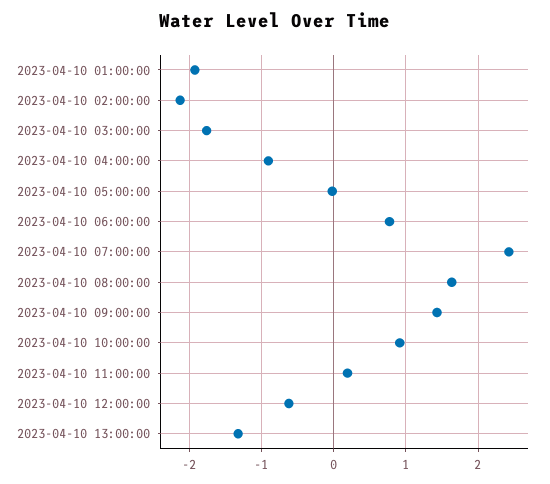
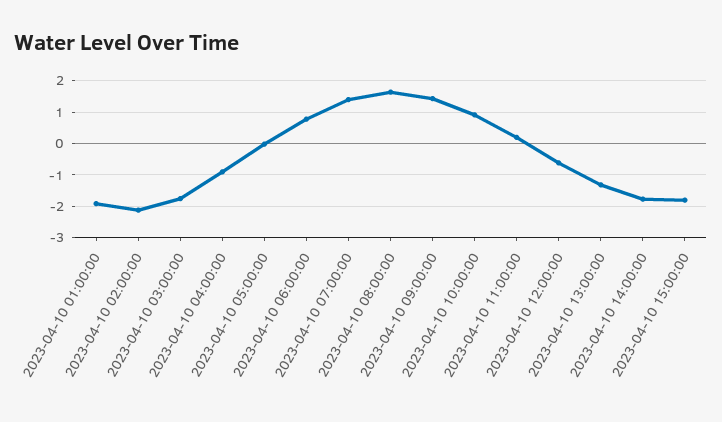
2023-04-10 07:00:00: 2.4 -> 1.4
2023-04-10 14:00:00: none -> -1.8
2023-04-10 15:00:00: none -> -1.8

